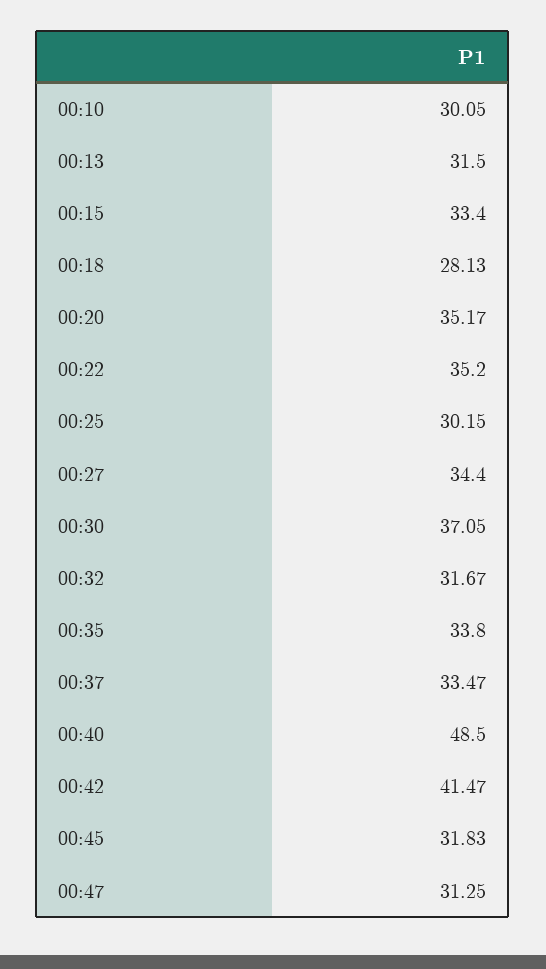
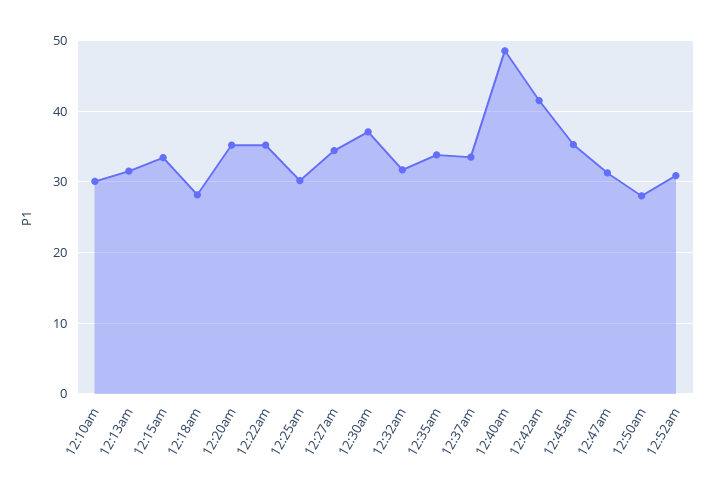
00:45: 31.83 -> 35
12:50am: none -> 28
12:52am: none -> 31

